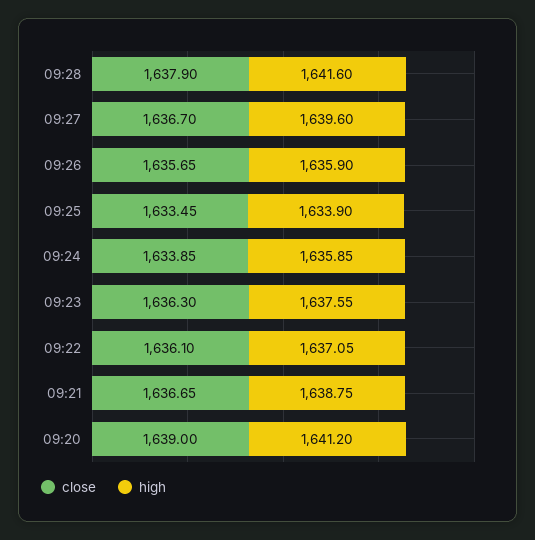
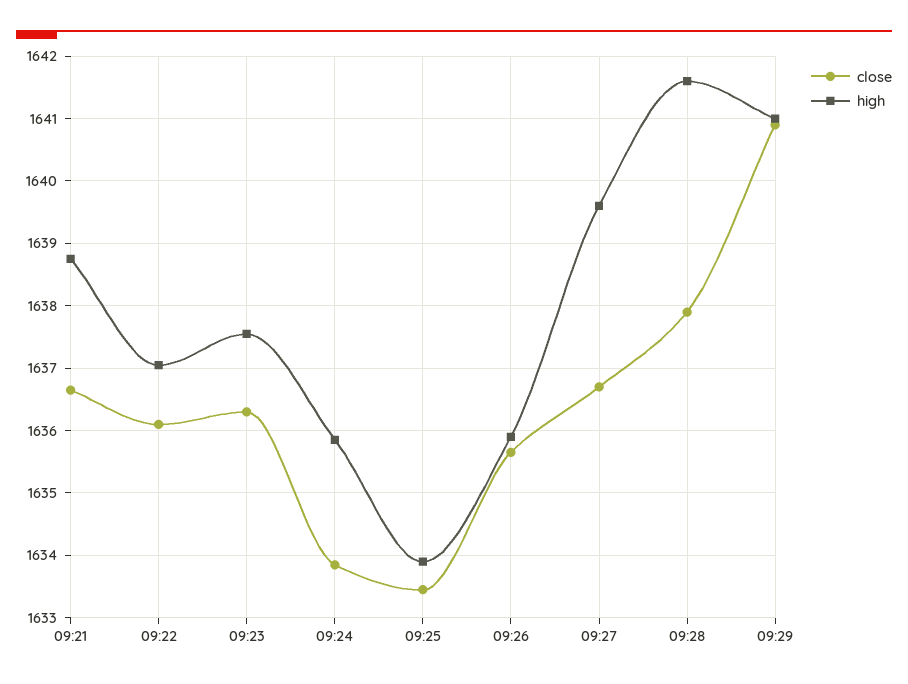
close, 09:20: 1639 -> none
high, 09:20: 1641.2 -> none
close, 09:29: none -> 1640.9
high, 09:29: none -> 1641

